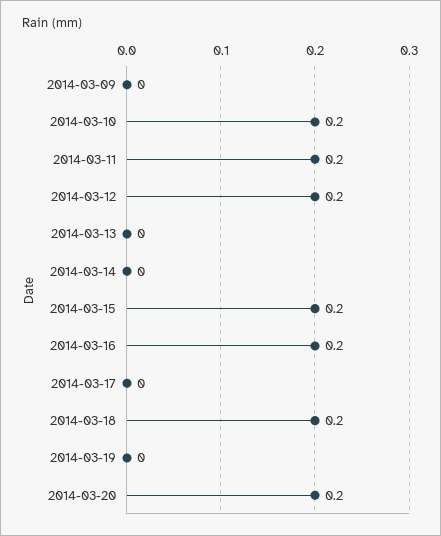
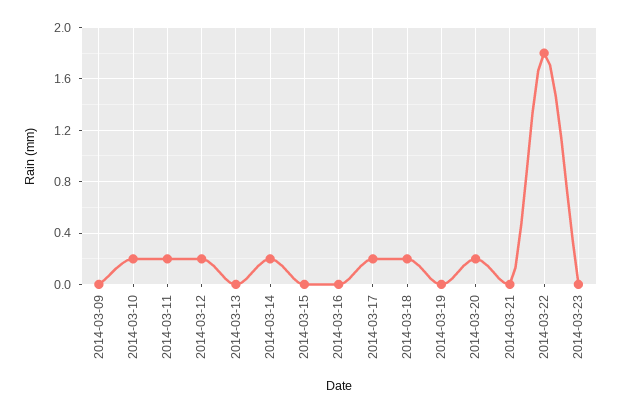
2014-03-14: 0 -> 0.2
2014-03-15: 0.2 -> 0
2014-03-16: 0.2 -> 0
2014-03-17: 0 -> 0.2
2014-03-21: none -> 0
2014-03-22: none -> 1.8
2014-03-23: none -> 0

